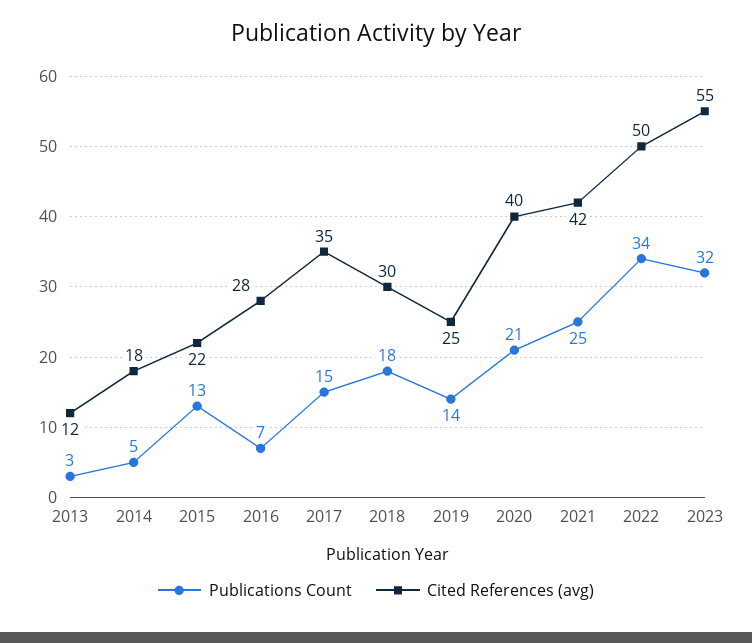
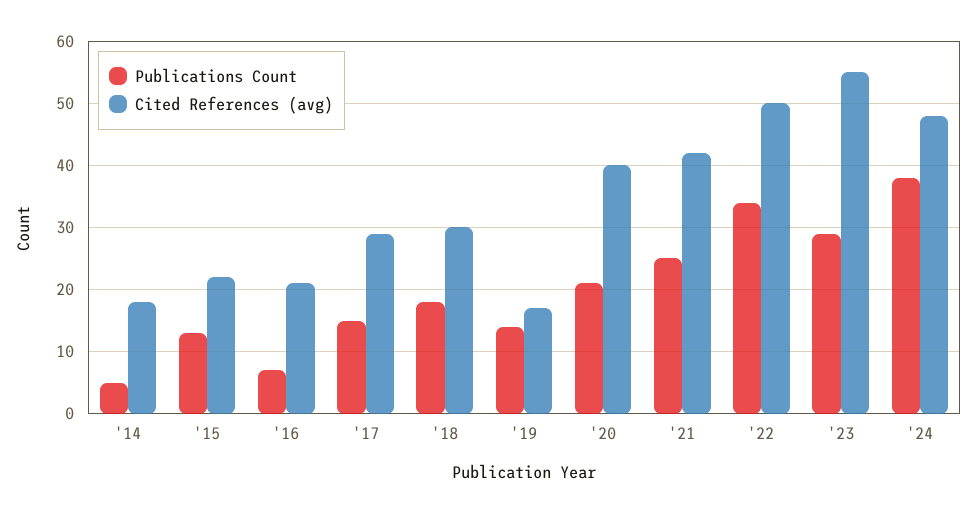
Publications Count, 2013: 3 -> none
Cited References (avg), 2013: 12 -> none
Cited References (avg), 2016: 28 -> 21
Cited References (avg), 2017: 35 -> 29
Cited References (avg), 2019: 25 -> 17
Publications Count, 2023: 32 -> 29
Publications Count, '24: none -> 38
Cited References (avg), '24: none -> 48

